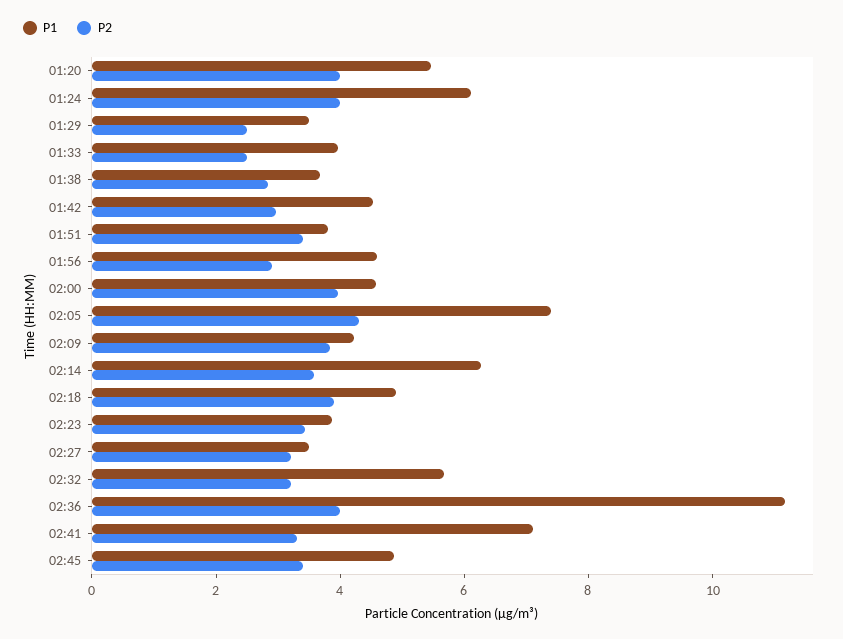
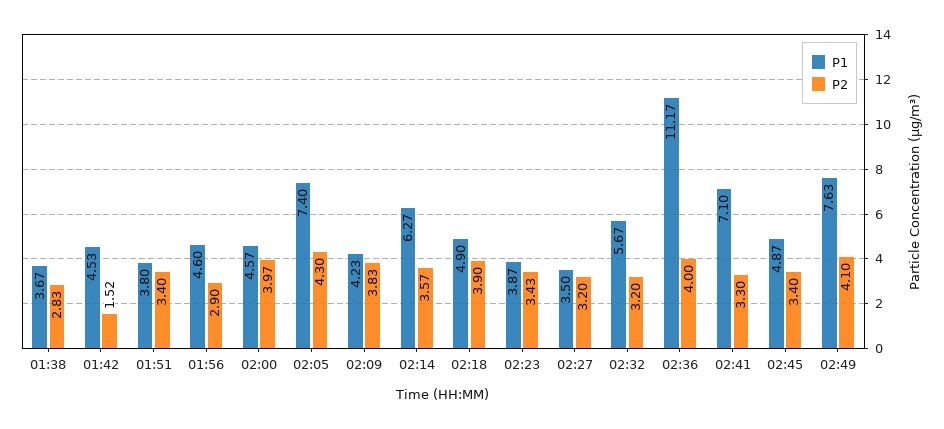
P1, 01:20: 5.5 -> none
P2, 01:20: 4 -> none
P1, 01:24: 6 -> none
P2, 01:24: 4 -> none
P1, 01:29: 3.5 -> none
P2, 01:29: 2.5 -> none
P1, 01:33: 4 -> none
P2, 01:33: 2.5 -> none
P2, 01:42: 3 -> 1.52
P1, 02:49: none -> 7.63
P2, 02:49: none -> 4.1

